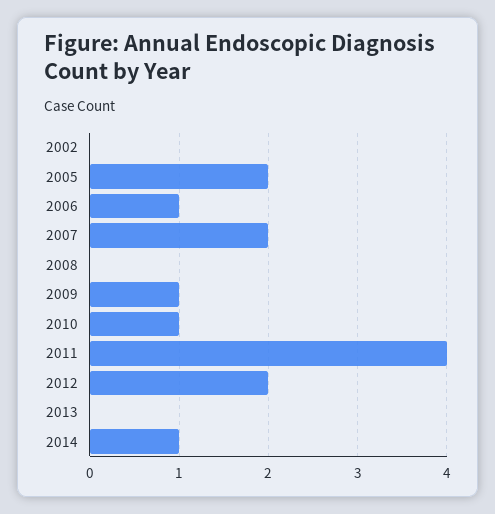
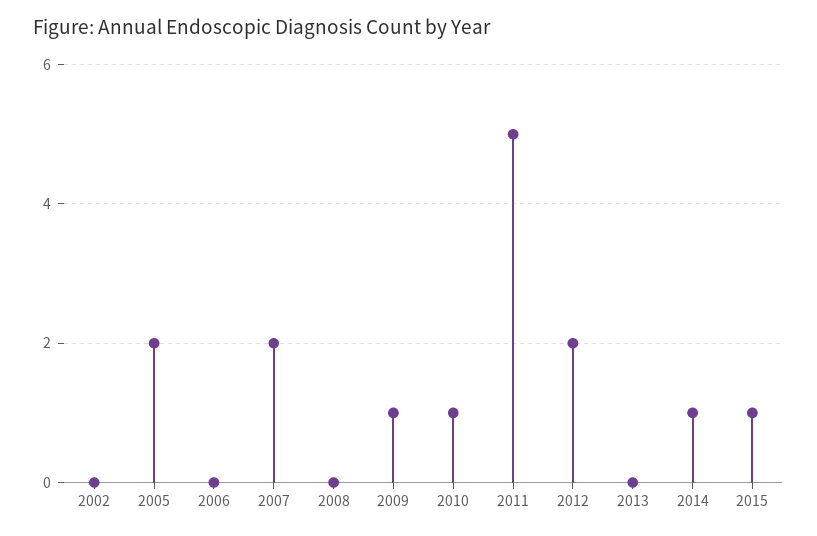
2006: 1 -> 0
2011: 4 -> 5
2015: none -> 1

